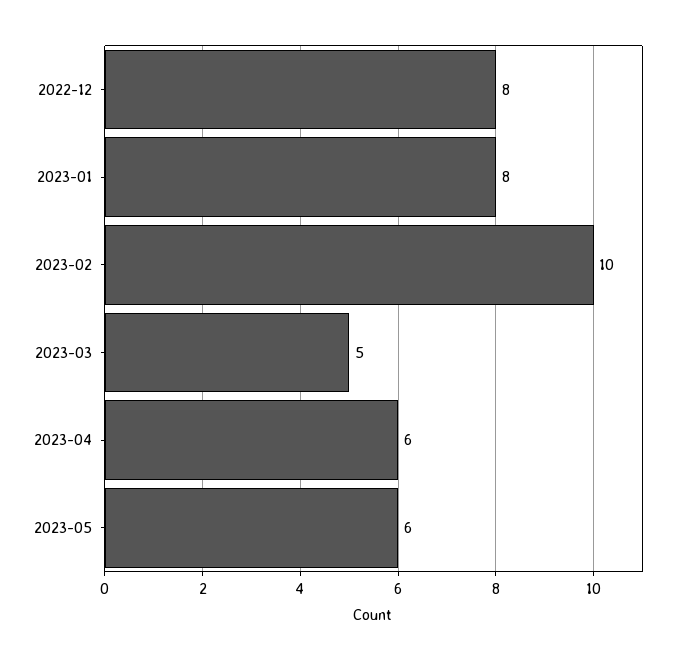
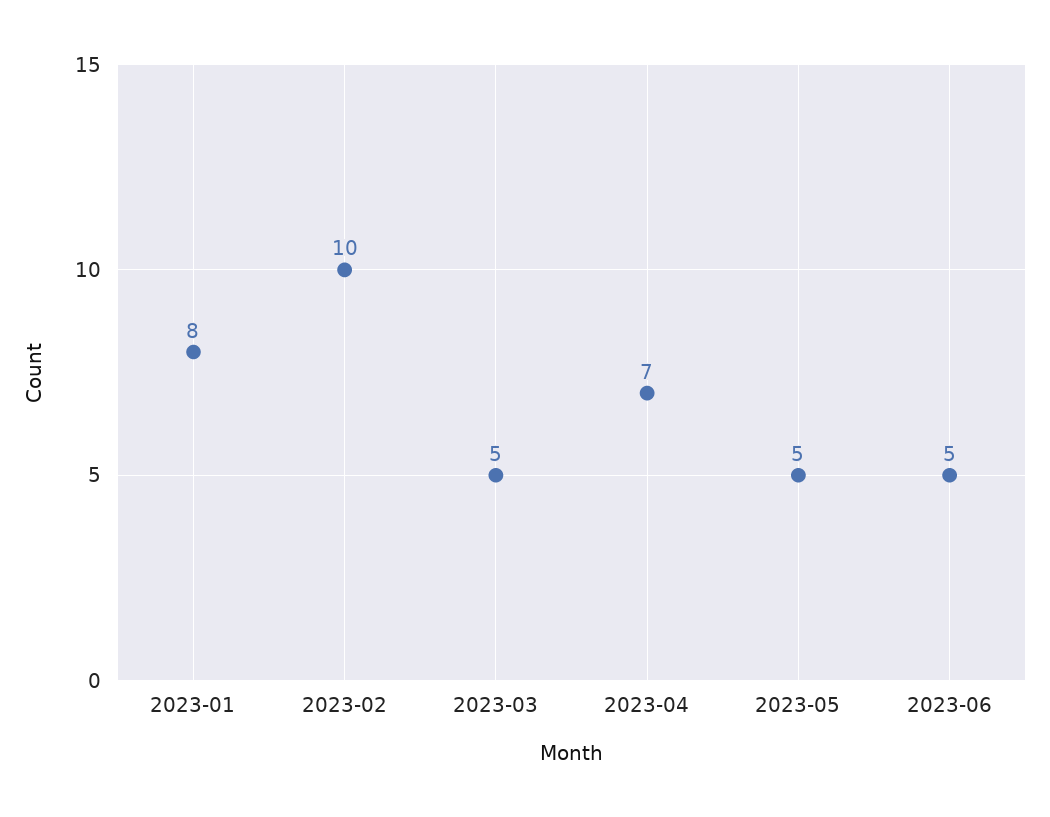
2022-12: 8 -> none
2023-04: 6 -> 7
2023-05: 6 -> 5
2023-06: none -> 5

